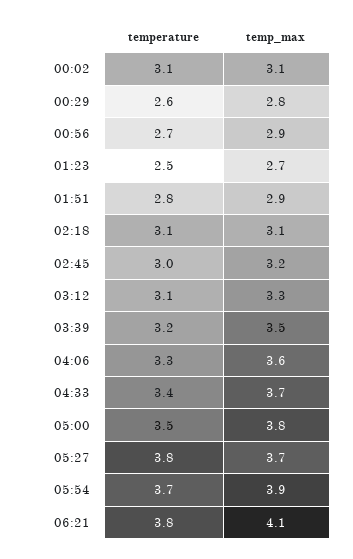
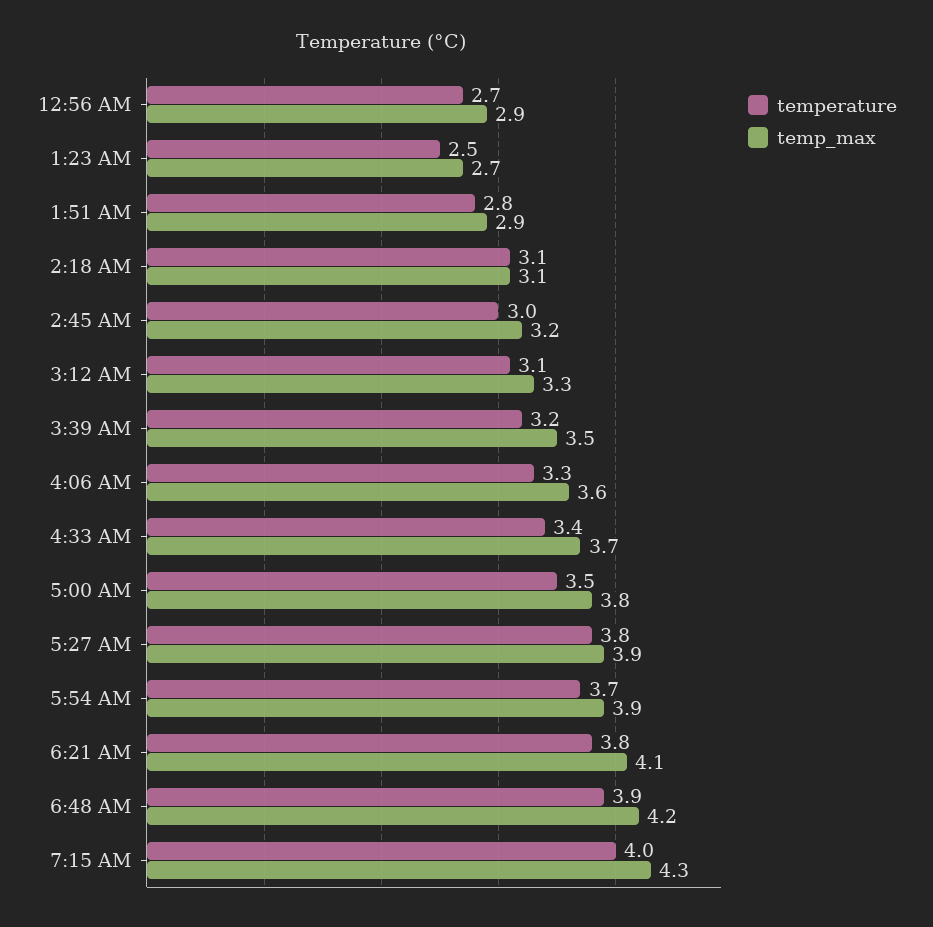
temperature, 00:02: 3.1 -> none
temp_max, 00:02: 3.1 -> none
temperature, 00:29: 2.6 -> none
temp_max, 00:29: 2.8 -> none
temp_max, 05:27: 3.7 -> 3.9
temperature, 6:48 AM: none -> 3.9
temp_max, 6:48 AM: none -> 4.2
temperature, 7:15 AM: none -> 4
temp_max, 7:15 AM: none -> 4.3

